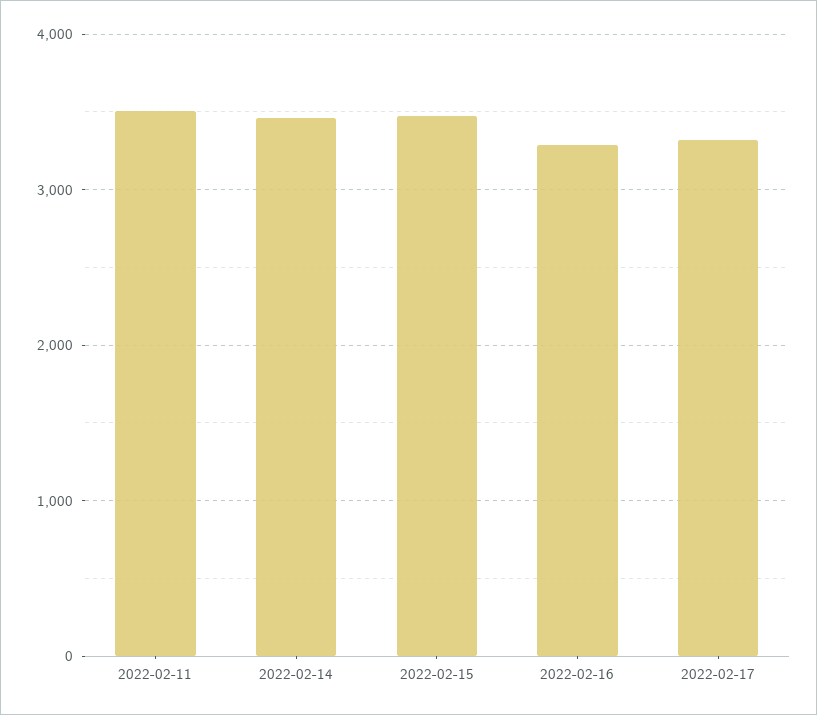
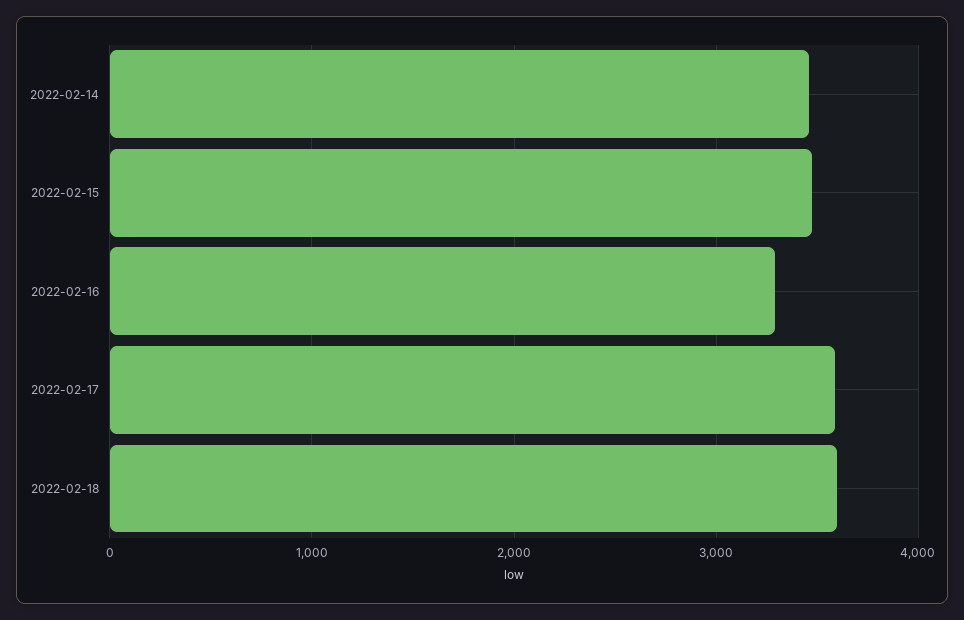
2022-02-11: 3500 -> none
2022-02-17: 3300 -> 3600
2022-02-18: none -> 3600

